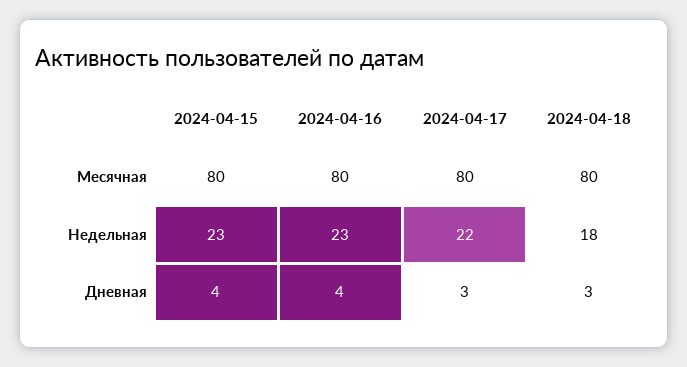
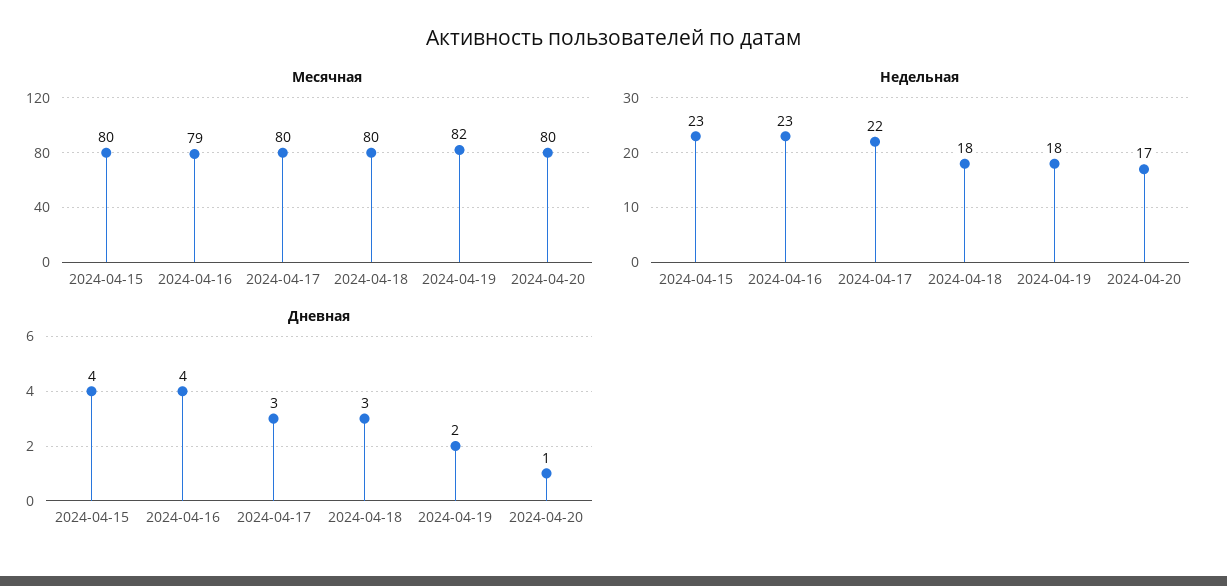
Месячная, 2024-04-16: 80 -> 79
Месячная, 2024-04-19: none -> 82
Месячная, 2024-04-20: none -> 80
Недельная, 2024-04-19: none -> 18
Недельная, 2024-04-20: none -> 17
Дневная, 2024-04-19: none -> 2
Дневная, 2024-04-20: none -> 1

